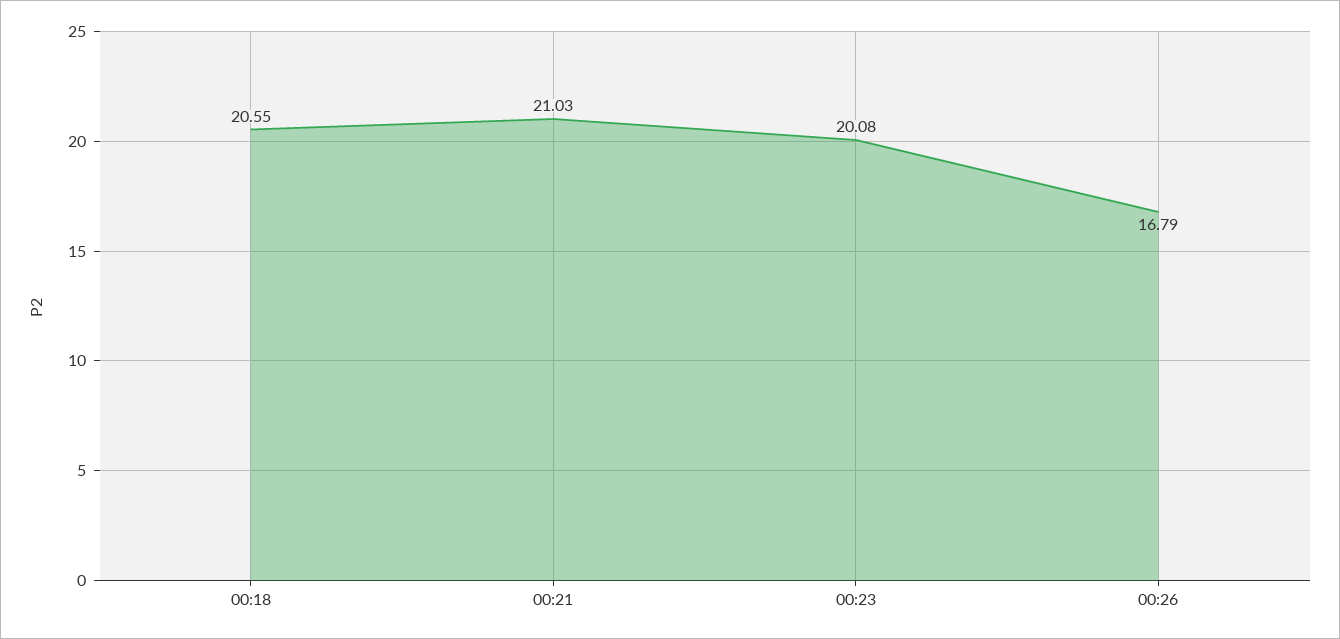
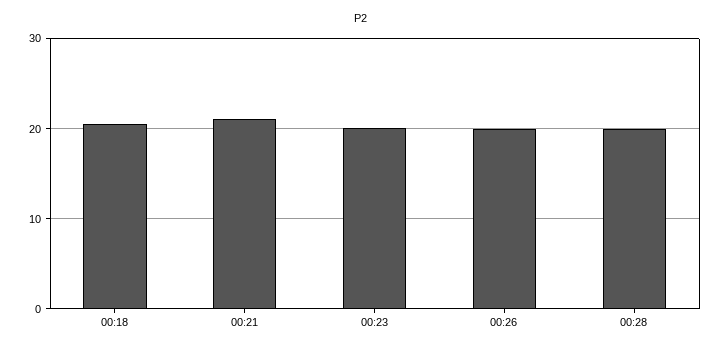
00:26: 16.79 -> 20
00:28: none -> 20

